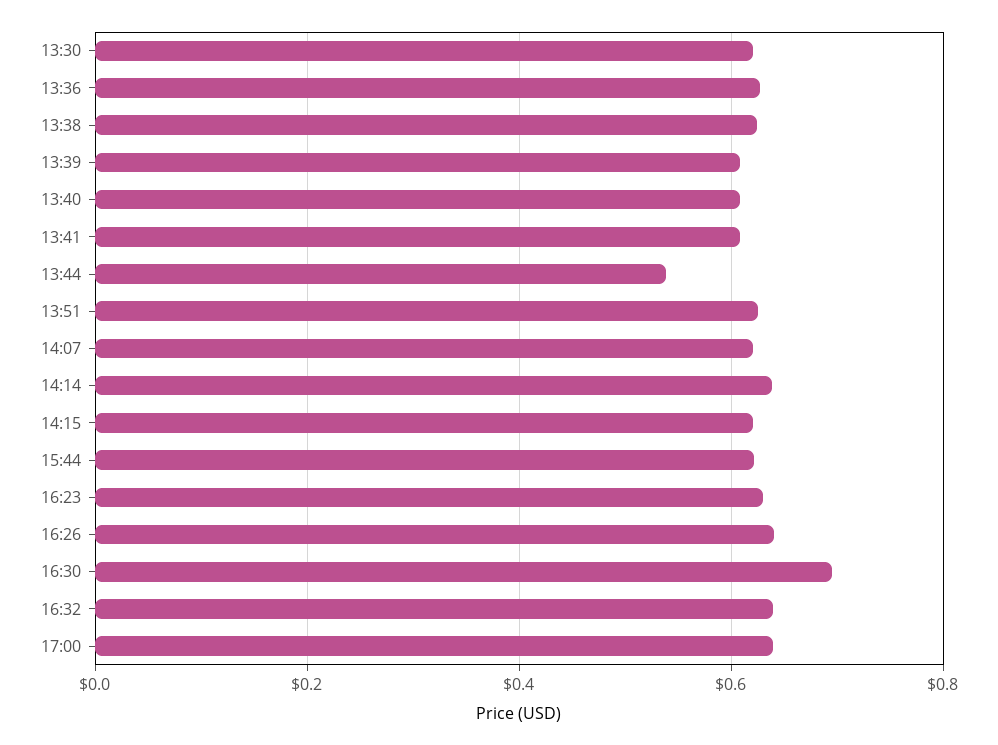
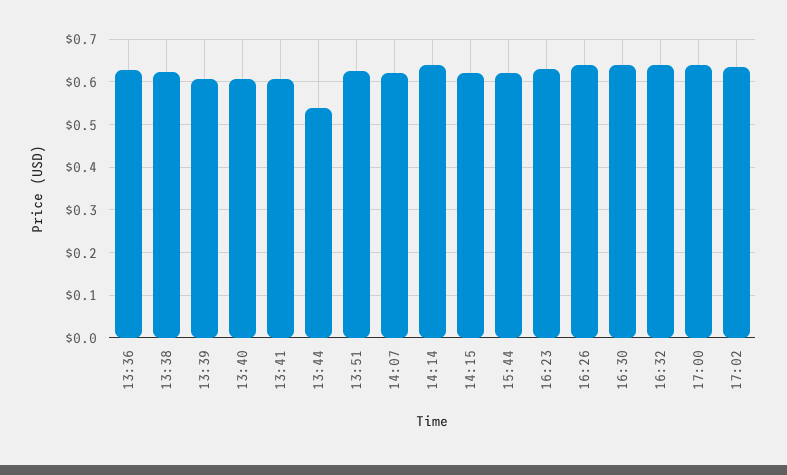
13:30: 0.62 -> none
16:30: 0.7 -> 0.64
17:02: none -> 0.64

